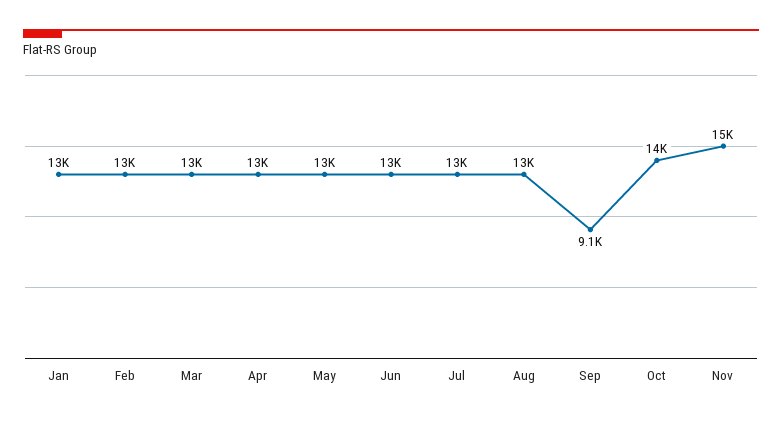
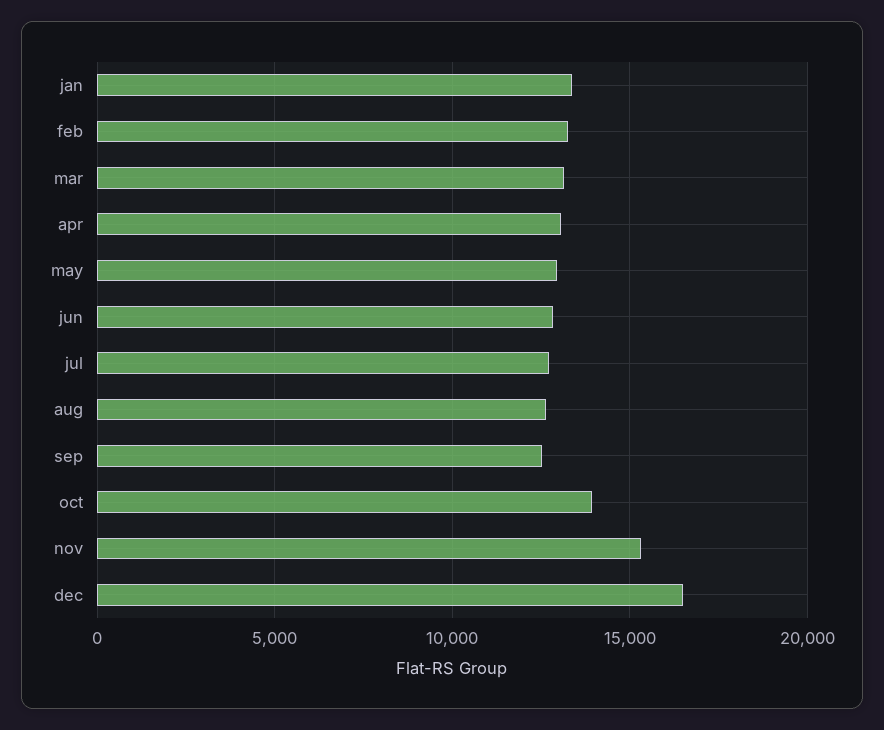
Sep: 9100 -> 12500
dec: none -> 16500

